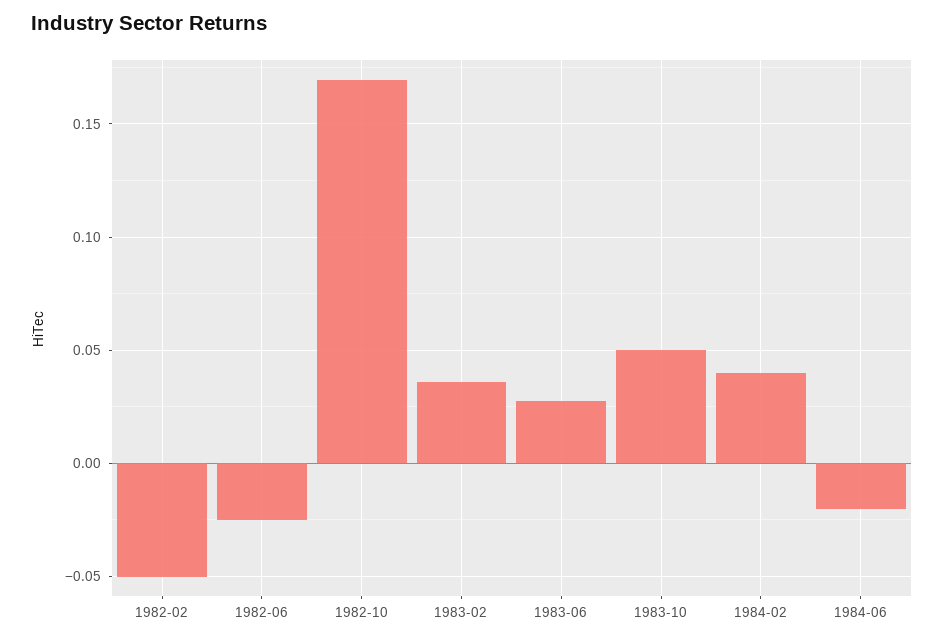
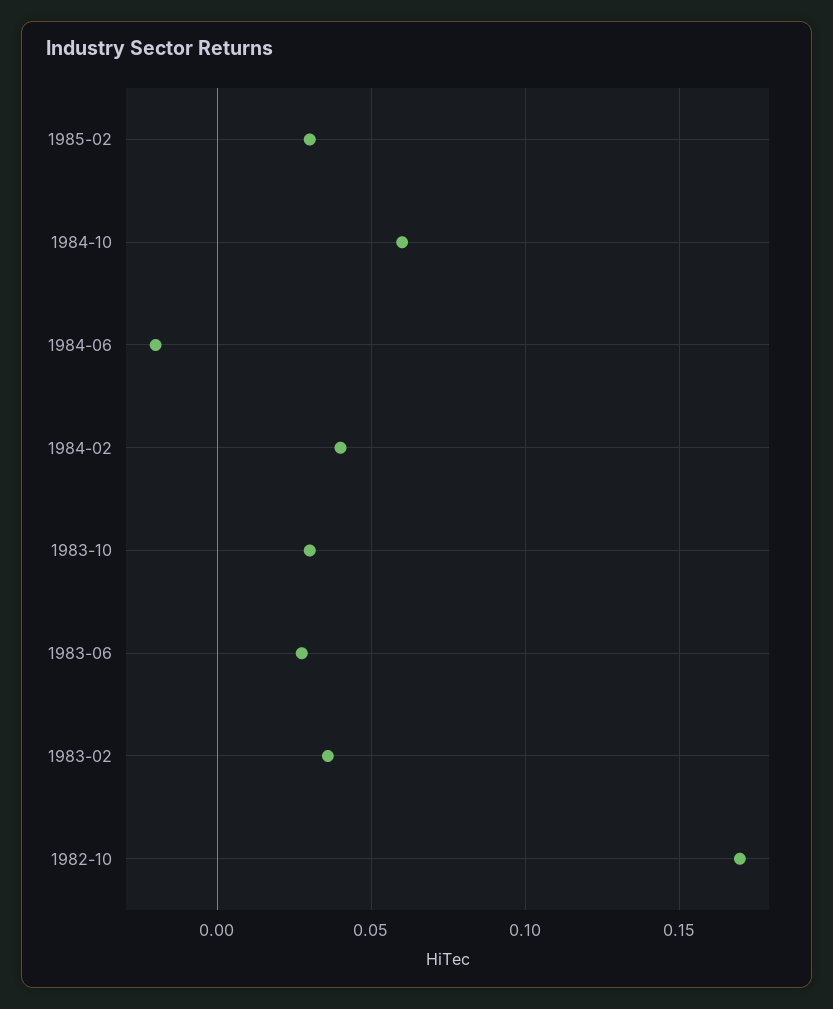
1982-02: -0.05 -> none
1982-06: -0.025 -> none
1983-10: 0.05 -> 0.03
1985-02: none -> 0.03
1984-10: none -> 0.06

